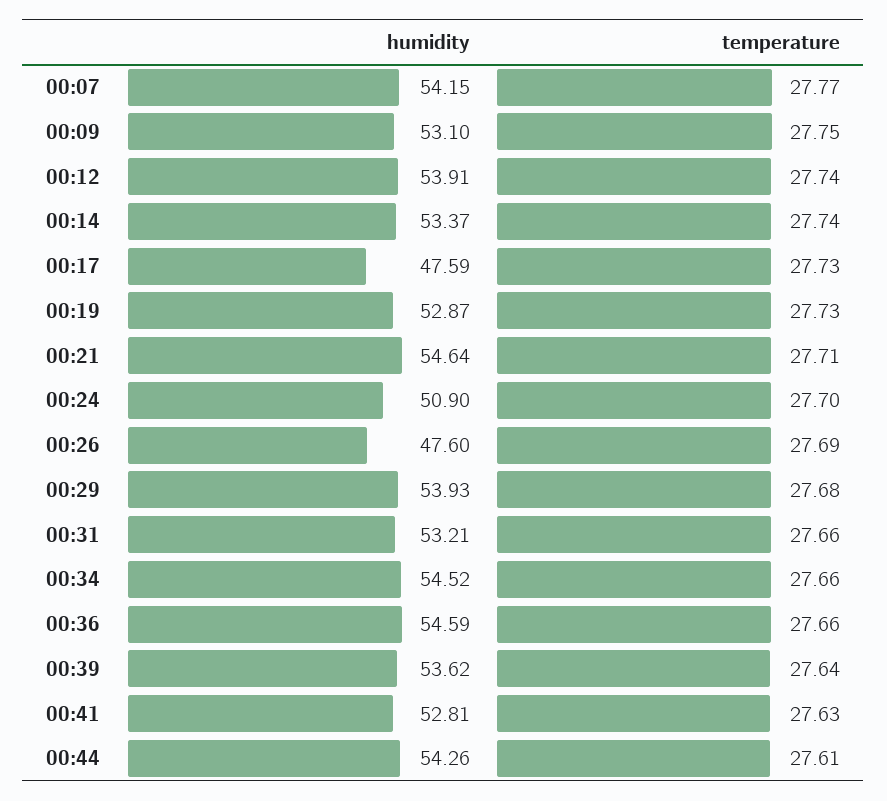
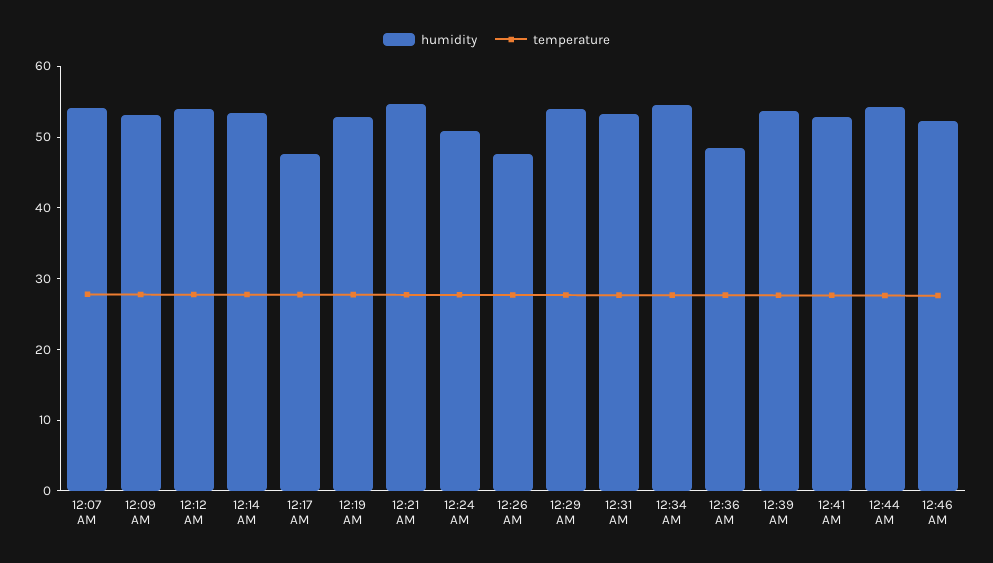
humidity, 00:36: 54.59 -> 48
humidity, 12:46 AM: none -> 52
temperature, 12:46 AM: none -> 28

